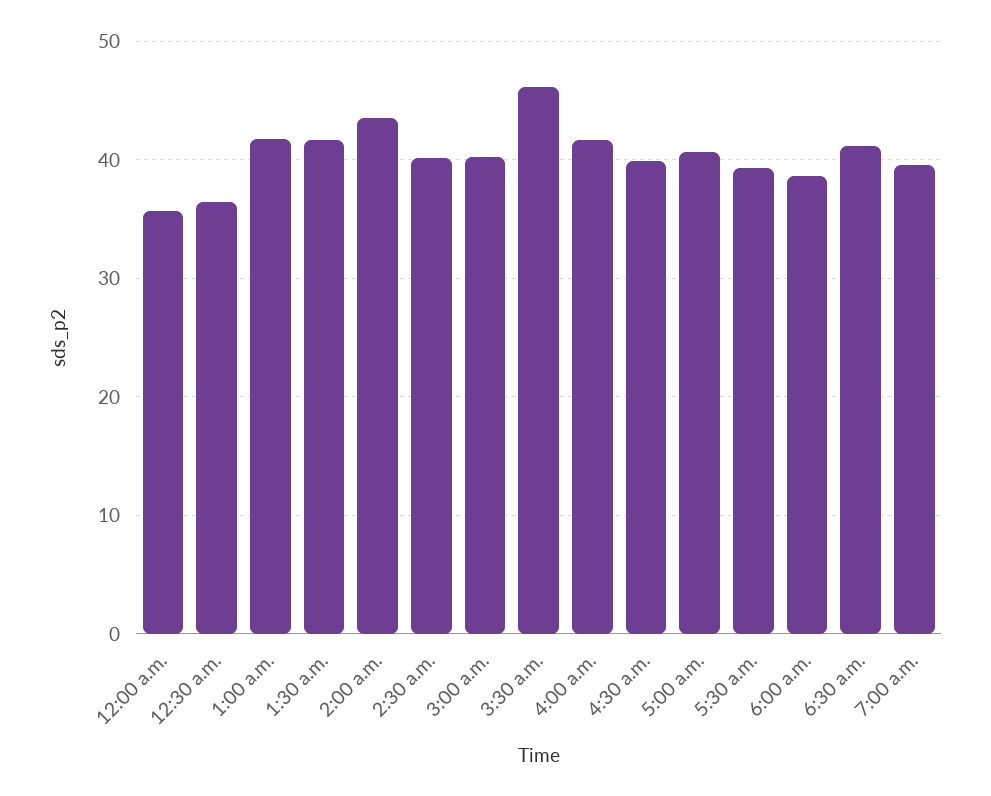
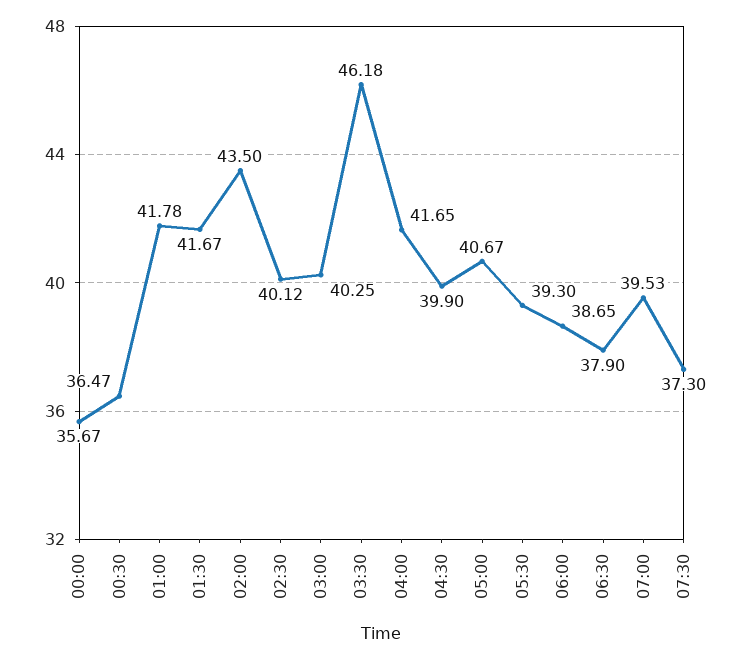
6:30 a.m.: 41 -> 37.9
07:30: none -> 37.3

